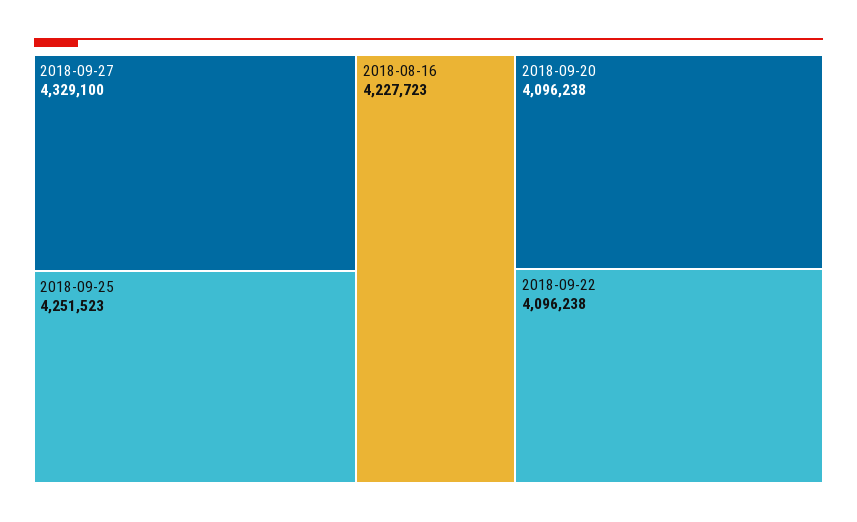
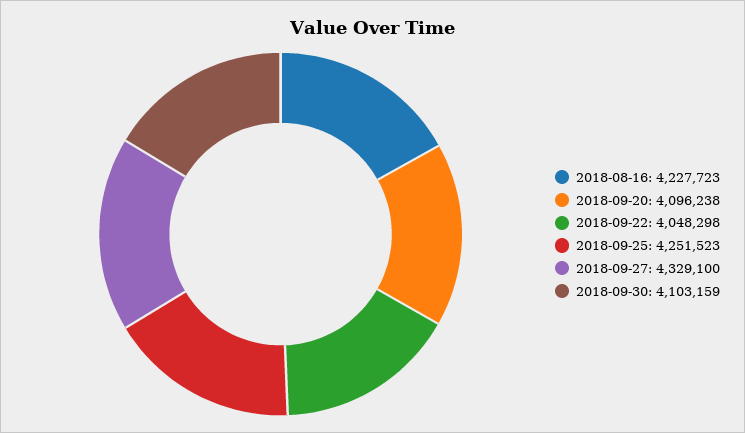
2018-09-22: 4096238 -> 4048298
2018-09-30: none -> 4103159

